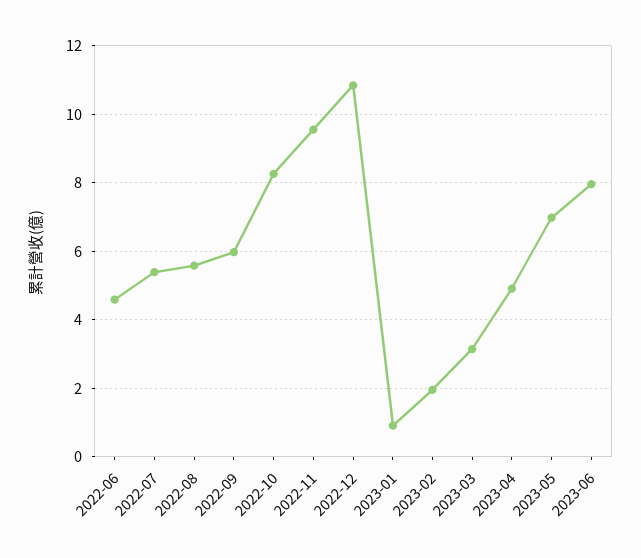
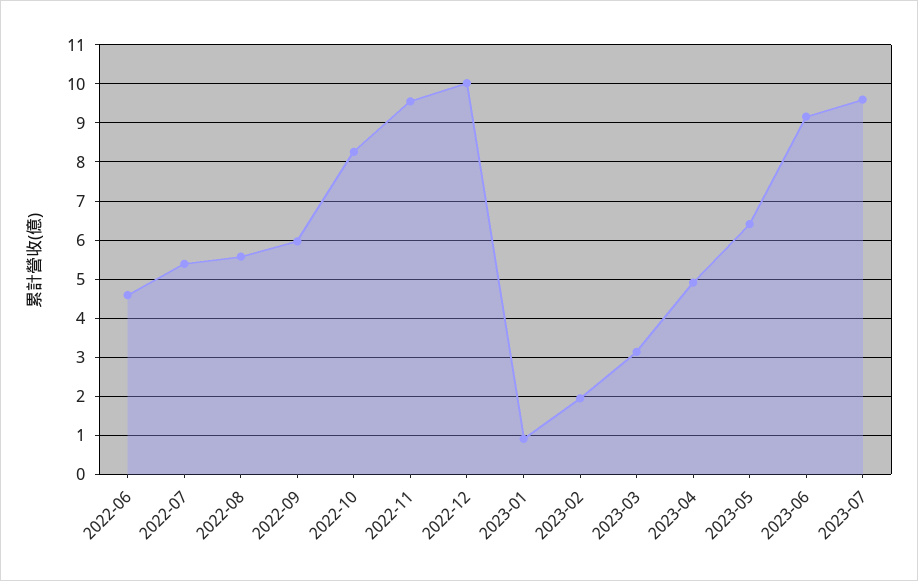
2022-12: 10.8 -> 10
2023-05: 7 -> 6.4
2023-06: 8 -> 9.2
2023-07: none -> 9.6

